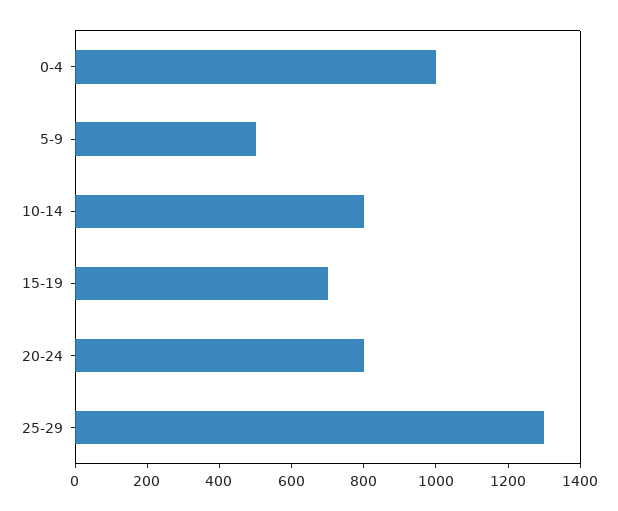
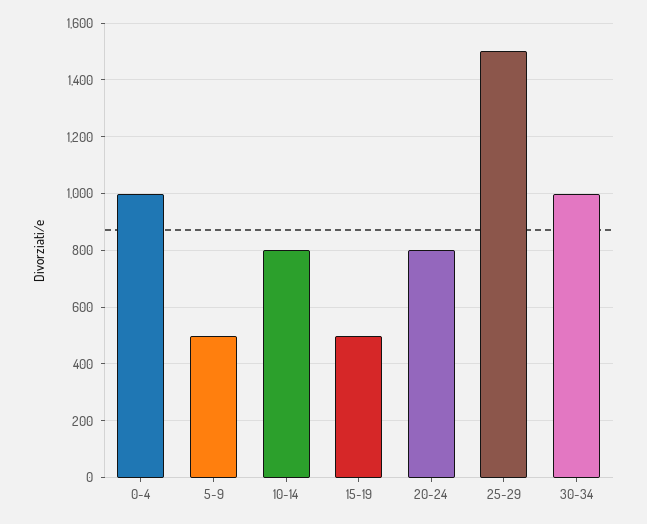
15-19: 700 -> 500
25-29: 1300 -> 1500
30-34: none -> 1000

